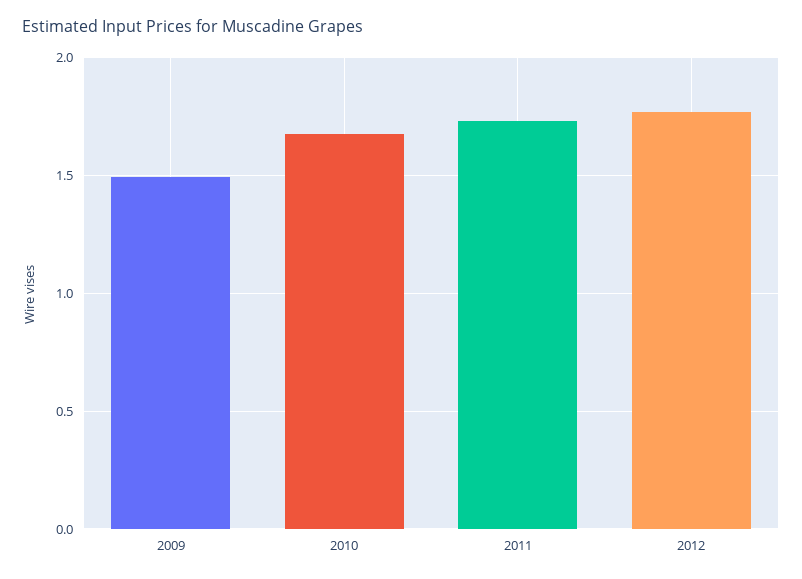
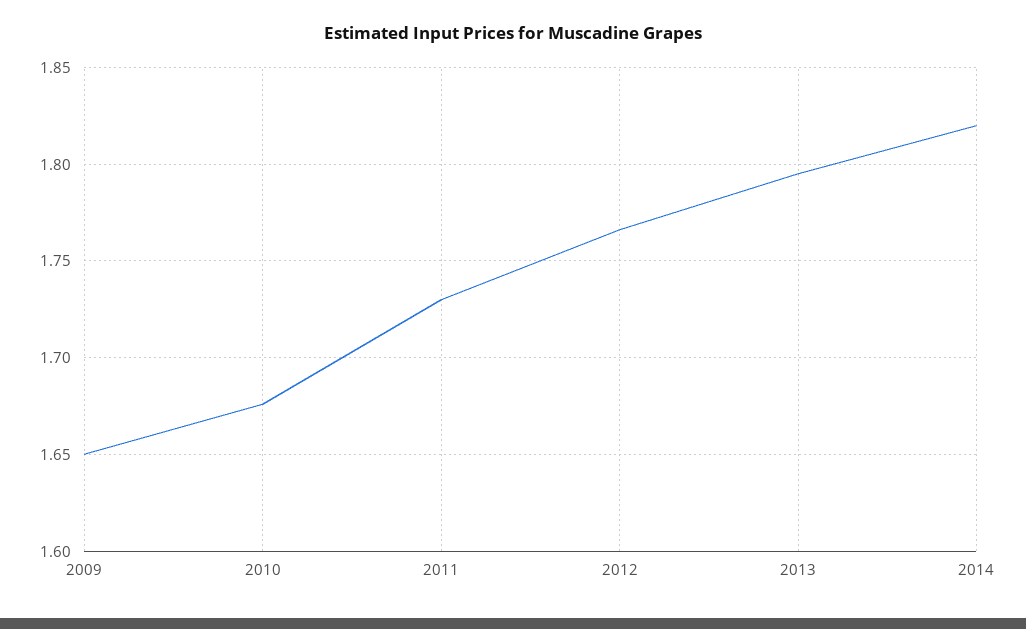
2009: 1.5 -> 1.65
2013: none -> 1.795
2014: none -> 1.82

